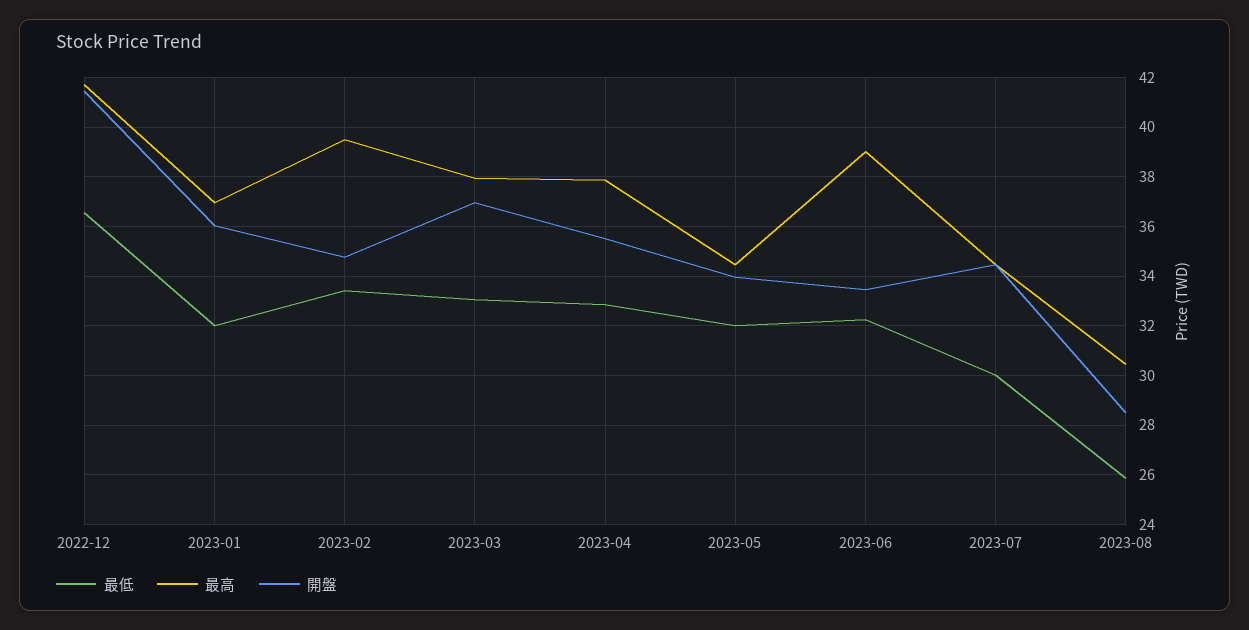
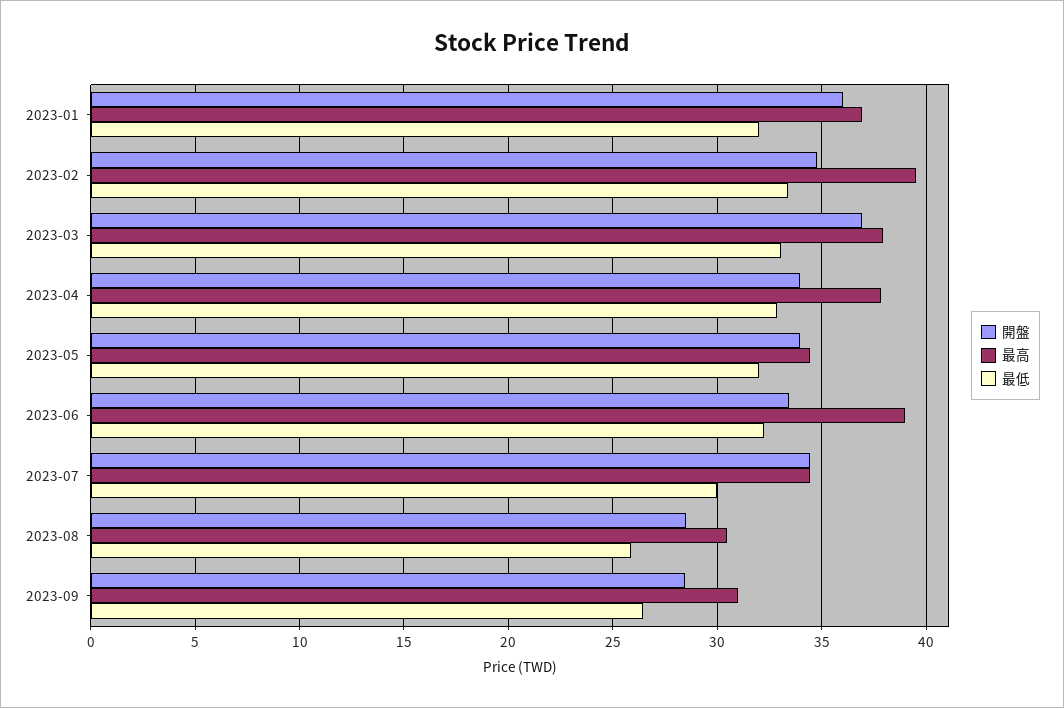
最低, 2022-12: 36.5 -> none
最高, 2022-12: 41.75 -> none
開盤, 2022-12: 41.5 -> none
開盤, 2023-04: 35.5 -> 34
開盤, 2023-09: none -> 28.5
最高, 2023-09: none -> 31
最低, 2023-09: none -> 26.5

